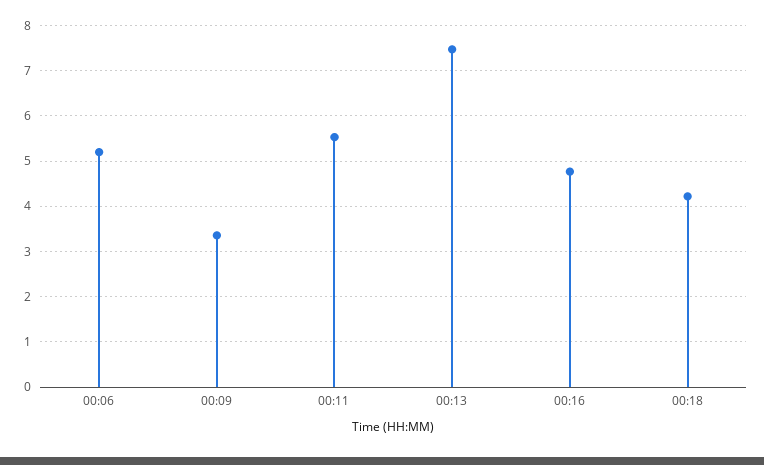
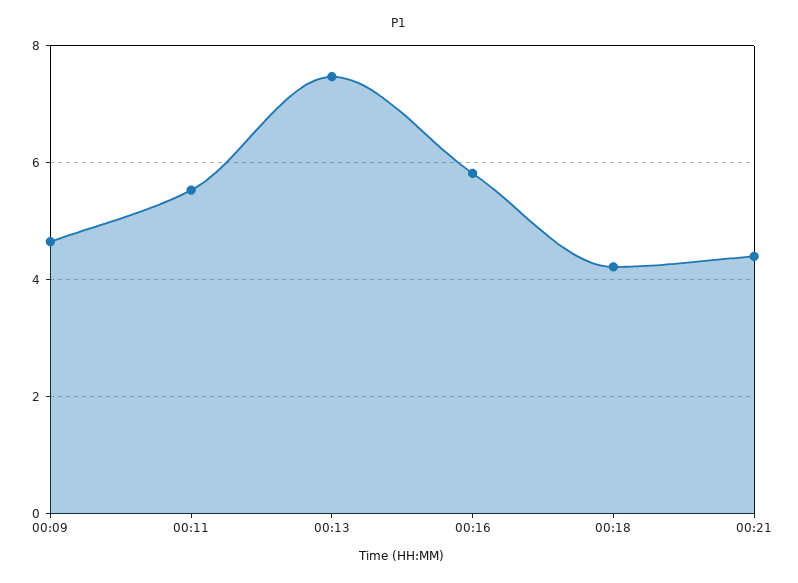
00:06: 5.2 -> none
00:09: 3.4 -> 4.6
00:16: 4.8 -> 5.8
00:21: none -> 4.4

